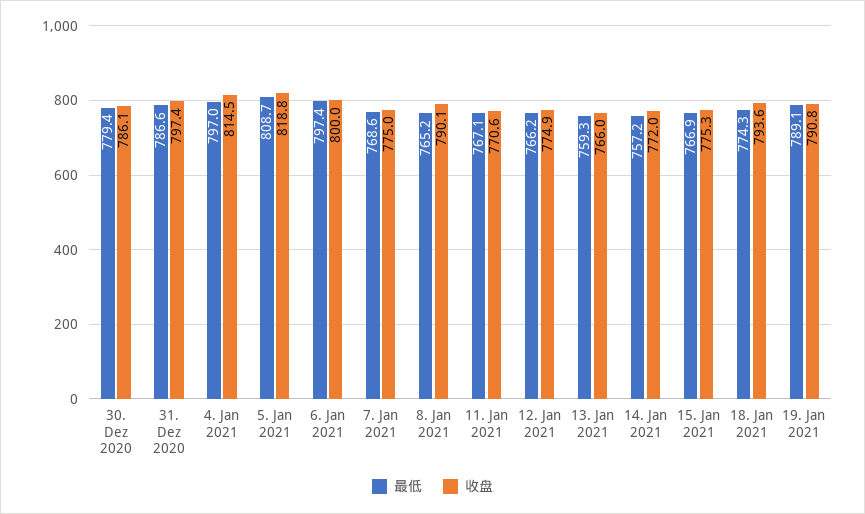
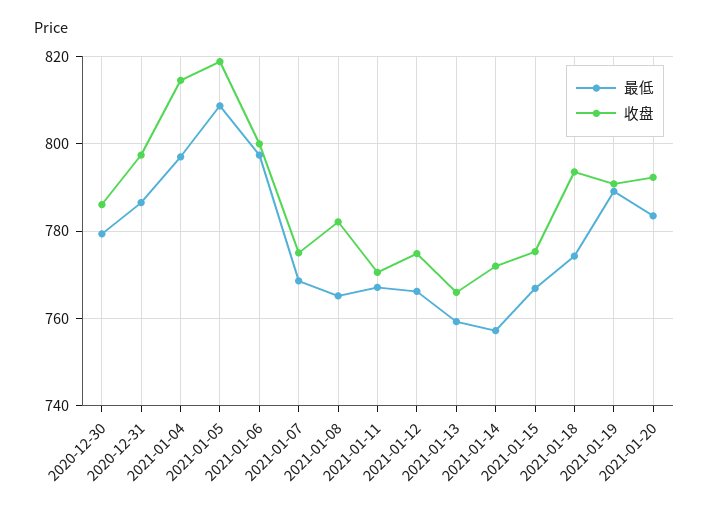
收盘, 8. Jan 2021: 790.1 -> 782
最低, 2021-01-20: none -> 784
收盘, 2021-01-20: none -> 792

